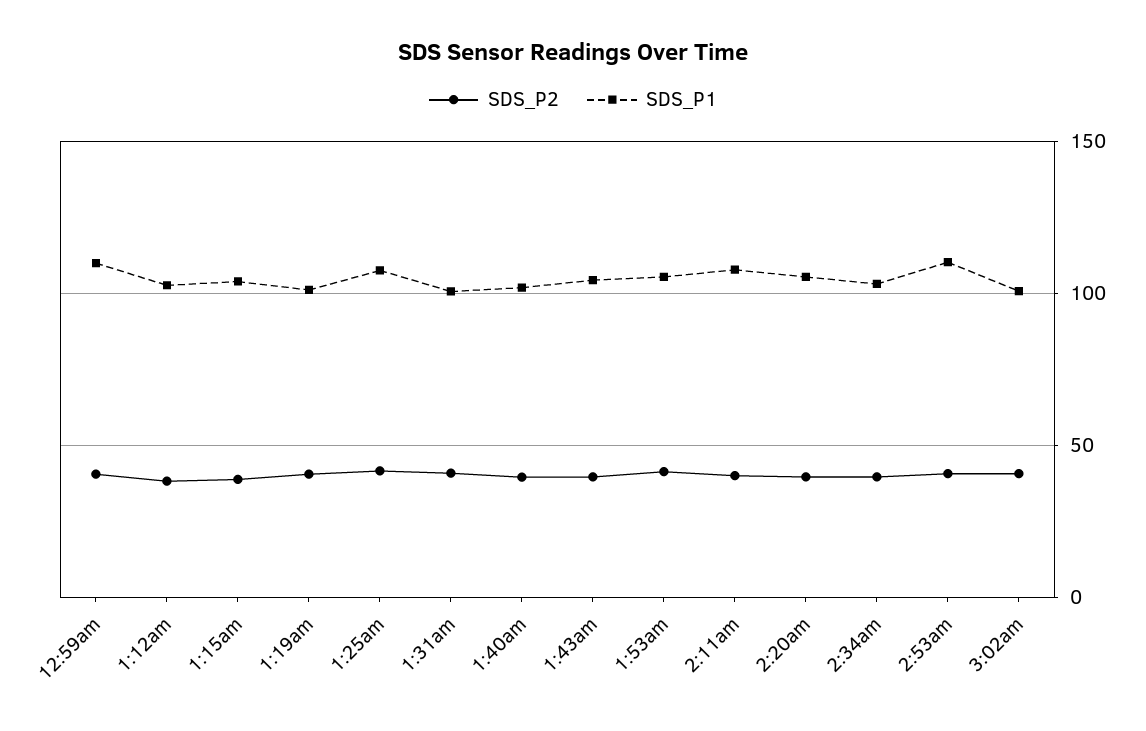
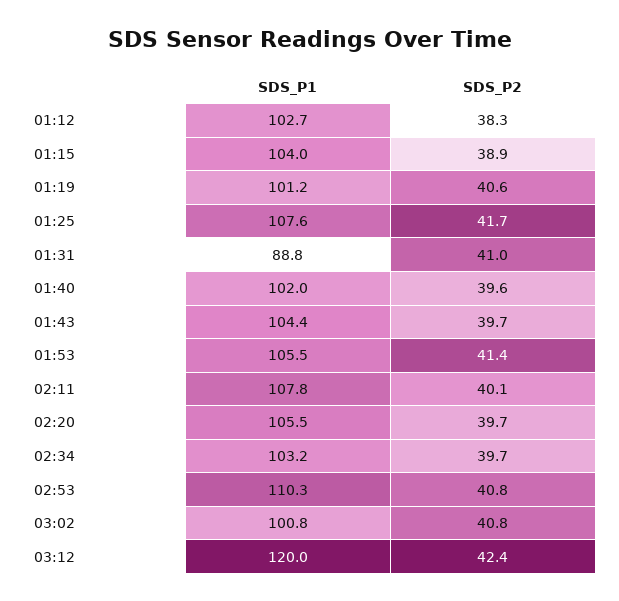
SDS_P2, 12:59am: 40 -> none
SDS_P1, 12:59am: 110 -> none
SDS_P1, 1:31am: 100 -> 88.8
SDS_P1, 03:12: none -> 120
SDS_P2, 03:12: none -> 42.4

